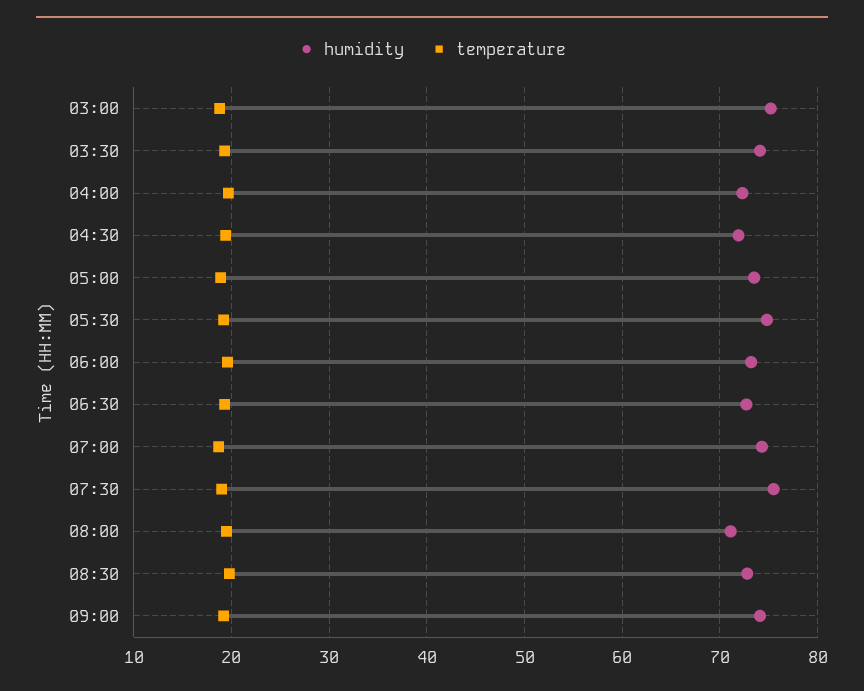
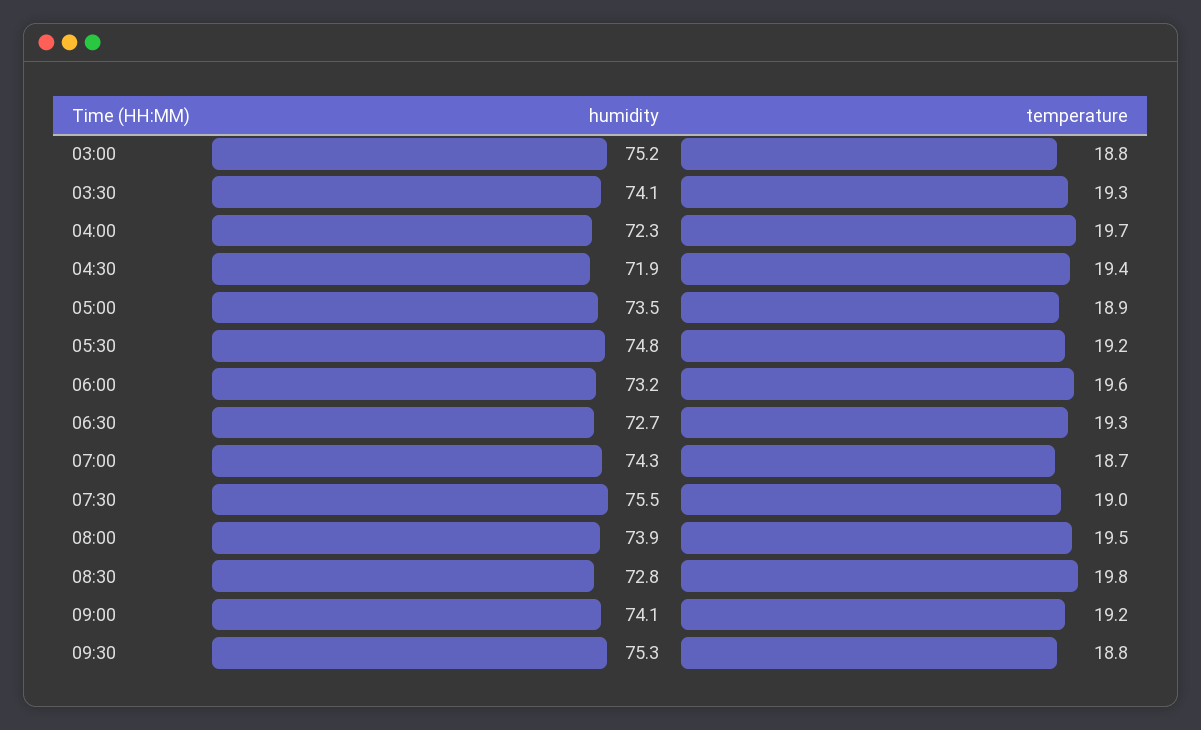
humidity, 08:00: 71 -> 73.9
humidity, 09:30: none -> 75.3
temperature, 09:30: none -> 18.8

